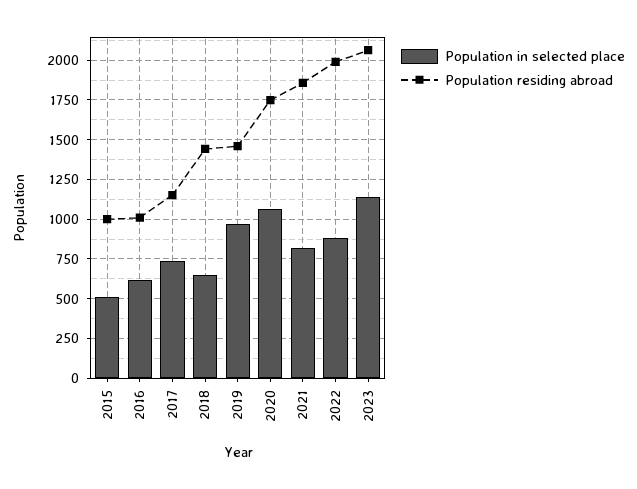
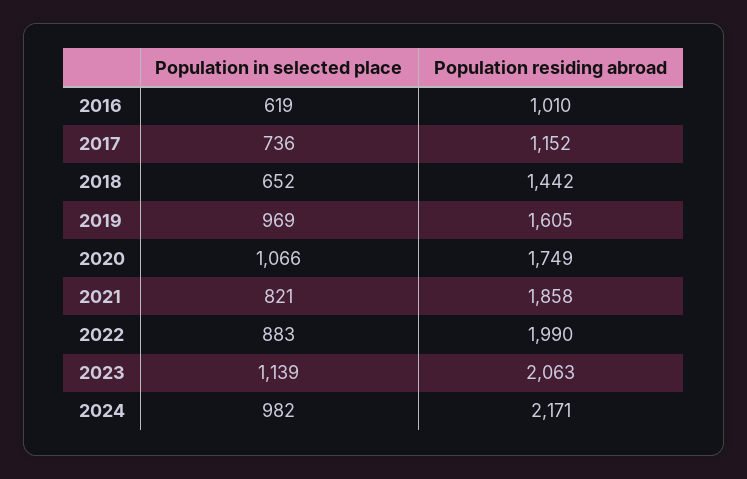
Population in selected place, 2015: 500 -> none
Population residing abroad, 2015: 1000 -> none
Population residing abroad, 2019: 1450 -> 1605
Population in selected place, 2024: none -> 982
Population residing abroad, 2024: none -> 2171

